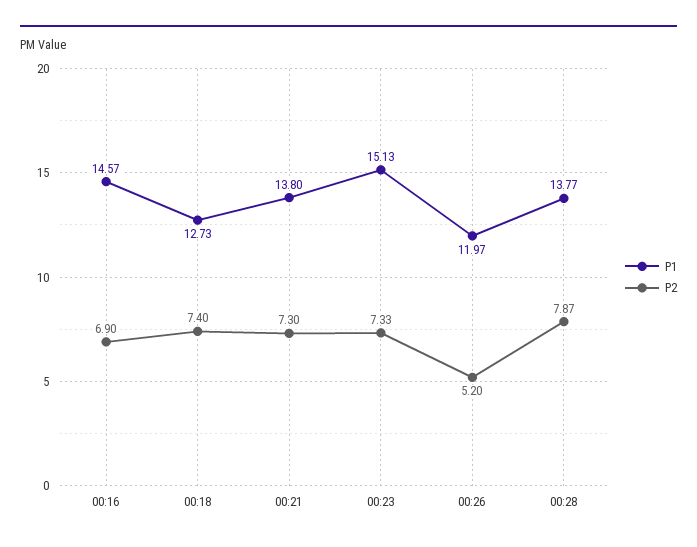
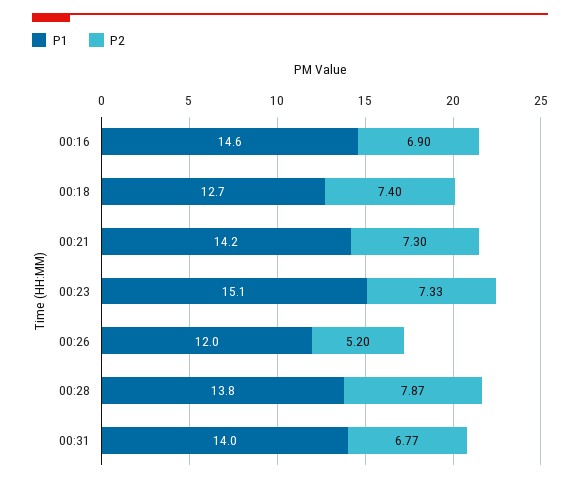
P1, 00:21: 13.8 -> 14.2
P1, 00:31: none -> 14
P2, 00:31: none -> 6.77

